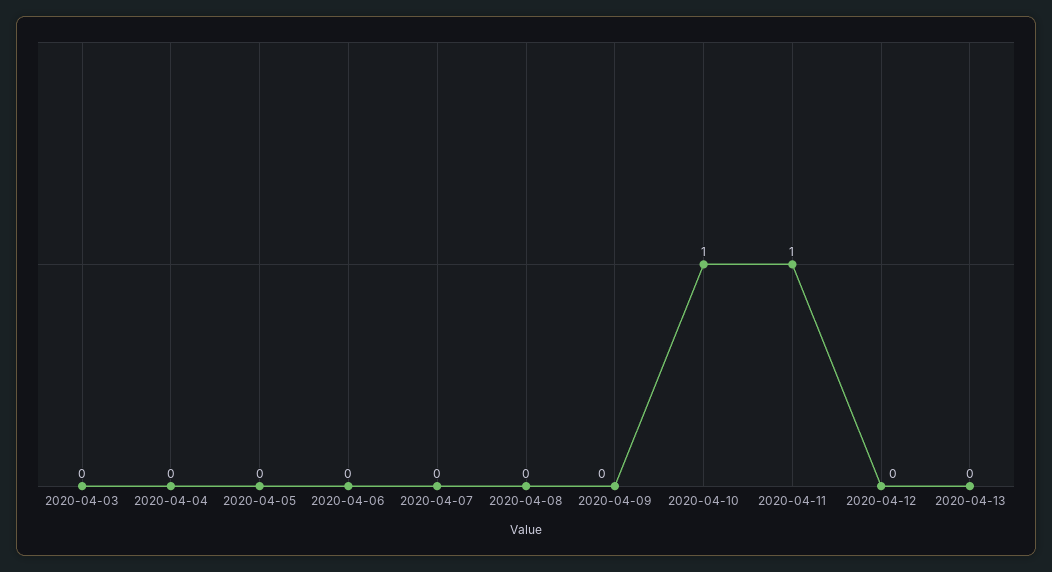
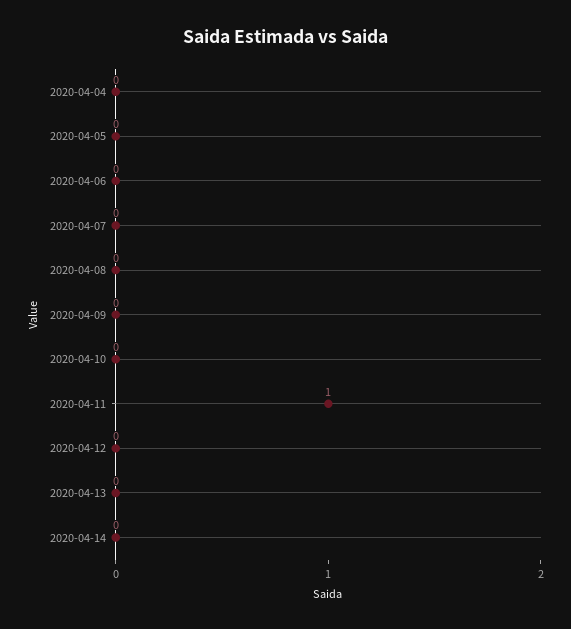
2020-04-03: 0 -> none
2020-04-10: 1 -> 0
2020-04-14: none -> 0

